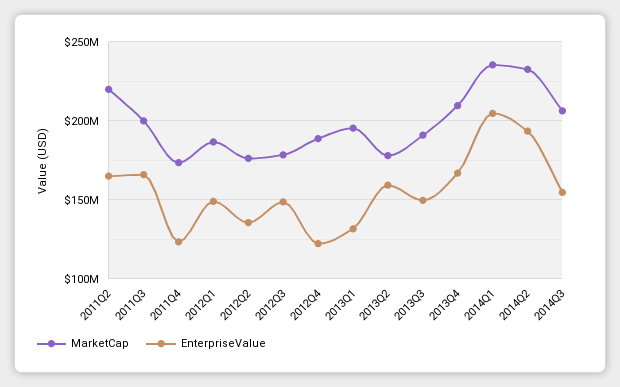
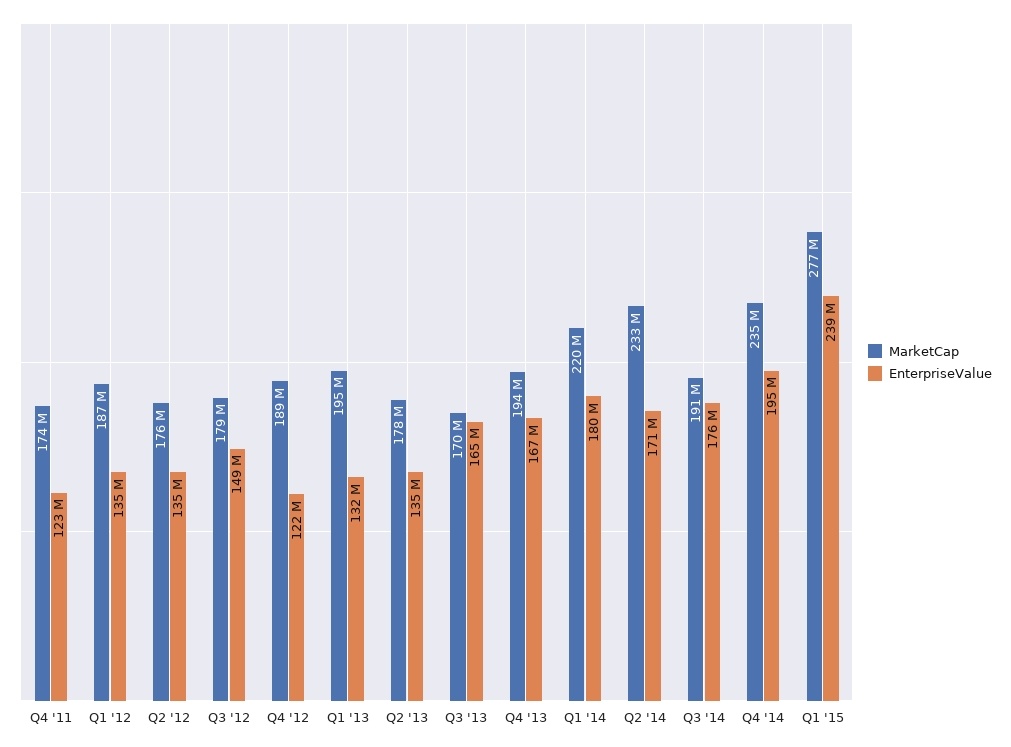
MarketCap, 2011Q2: 220000000 -> none
EnterpriseValue, 2011Q2: 165000000 -> none
MarketCap, 2011Q3: 200000000 -> none
EnterpriseValue, 2011Q3: 165000000 -> none
EnterpriseValue, 2012Q1: 150000000 -> 135000000
EnterpriseValue, 2013Q2: 160000000 -> 135000000
MarketCap, 2013Q3: 190000000 -> 170000000
EnterpriseValue, 2013Q3: 150000000 -> 165000000
MarketCap, 2013Q4: 210000000 -> 194000000
MarketCap, 2014Q1: 235000000 -> 220000000
EnterpriseValue, 2014Q1: 205000000 -> 180000000
EnterpriseValue, 2014Q2: 195000000 -> 171000000
MarketCap, 2014Q3: 205000000 -> 191000000
EnterpriseValue, 2014Q3: 155000000 -> 176000000
MarketCap, Q4 '14: none -> 235000000
EnterpriseValue, Q4 '14: none -> 195000000
MarketCap, Q1 '15: none -> 277000000
EnterpriseValue, Q1 '15: none -> 239000000

